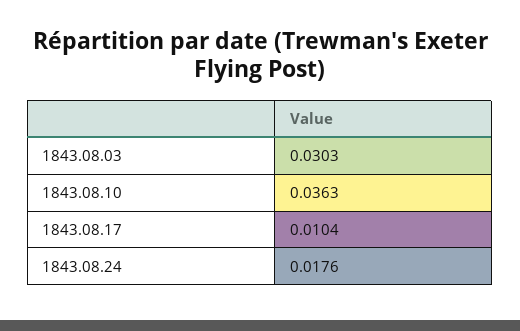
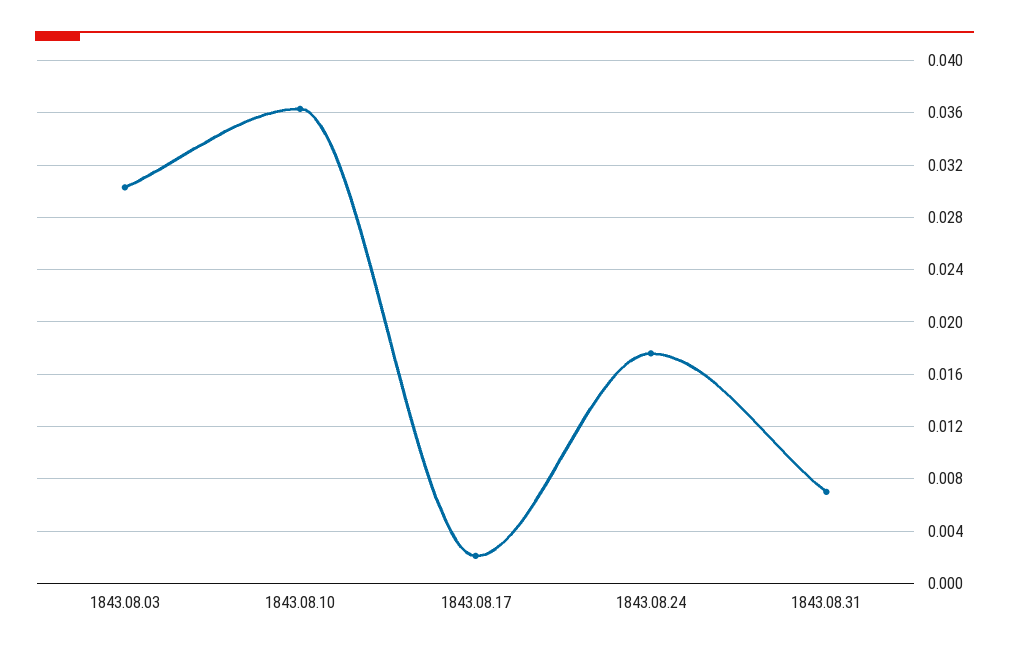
1843.08.17: 0.0104 -> 0.002
1843.08.31: none -> 0.007

